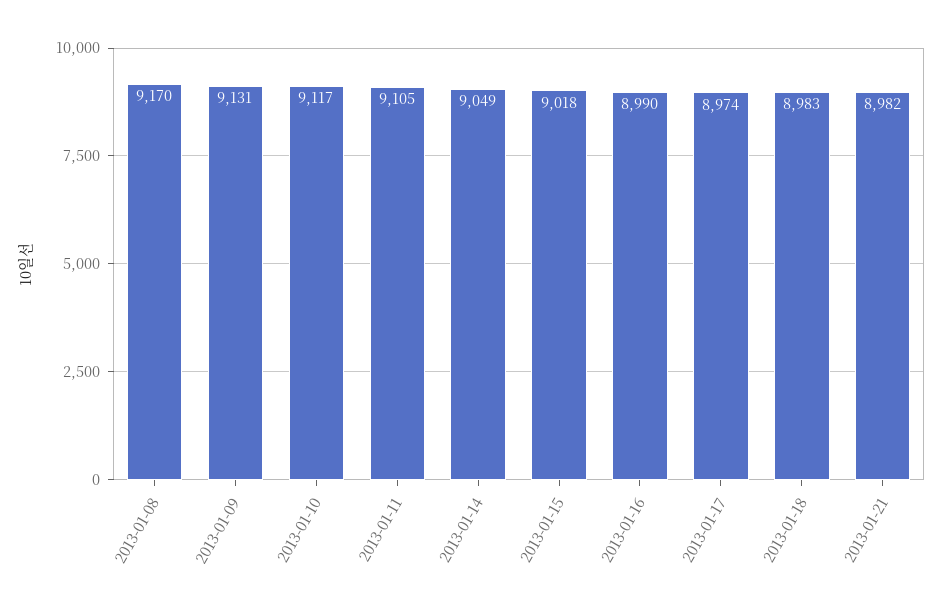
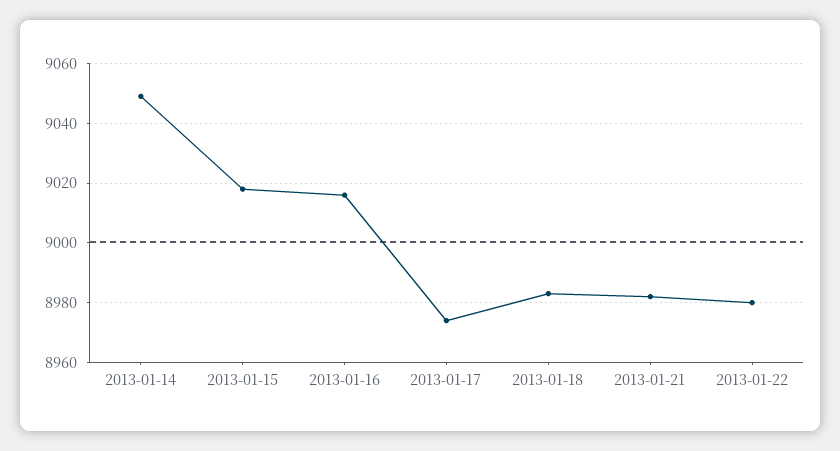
2013-01-08: 9170 -> none
2013-01-09: 9131 -> none
2013-01-10: 9117 -> none
2013-01-11: 9105 -> none
2013-01-16: 8990 -> 9015
2013-01-22: none -> 8980

